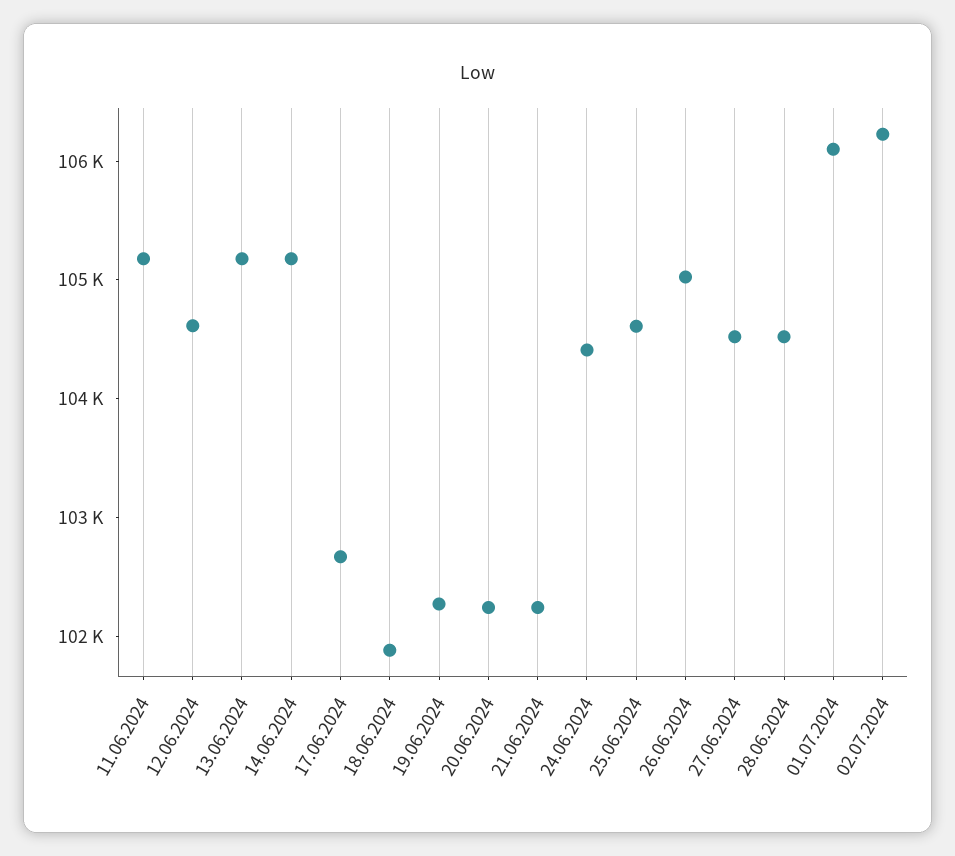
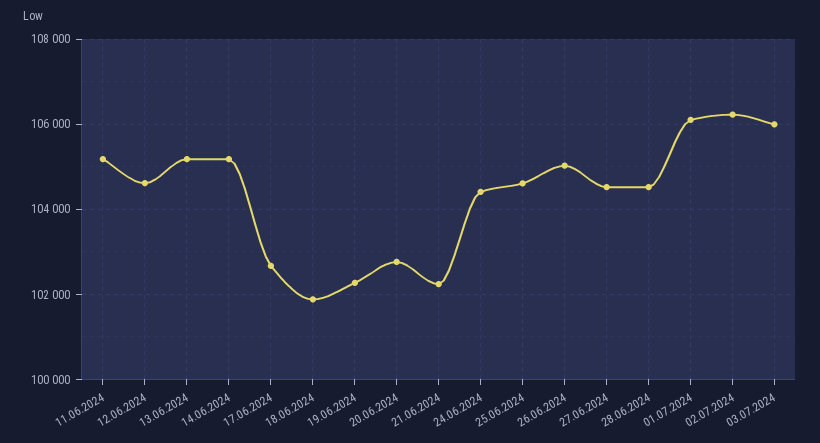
20.06.2024: 102200 -> 102800
03.07.2024: none -> 106000

